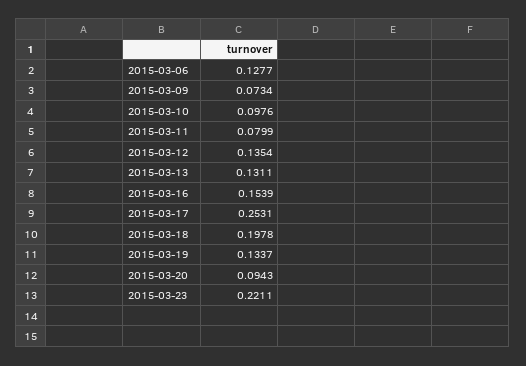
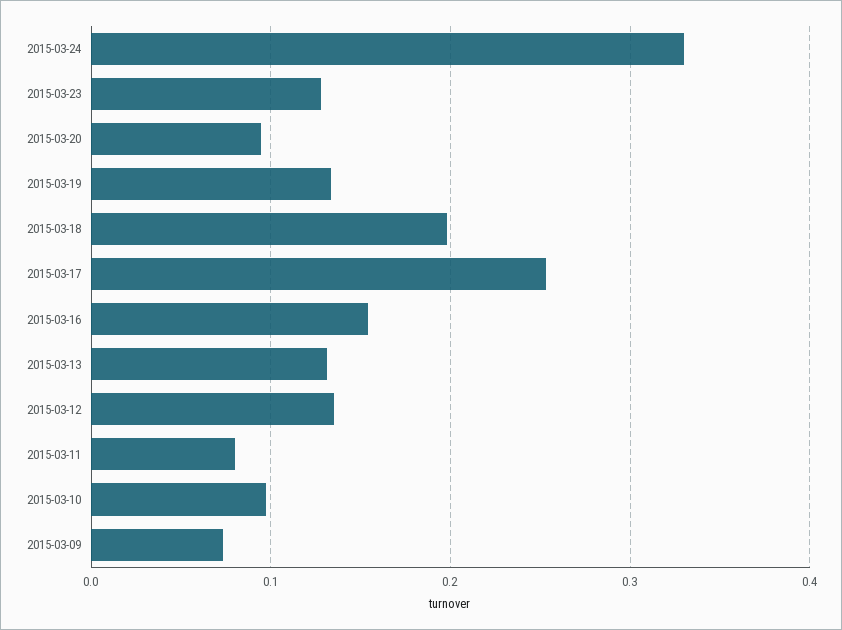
2015-03-06: 0.1277 -> none
2015-03-23: 0.2211 -> 0.13
2015-03-24: none -> 0.33

